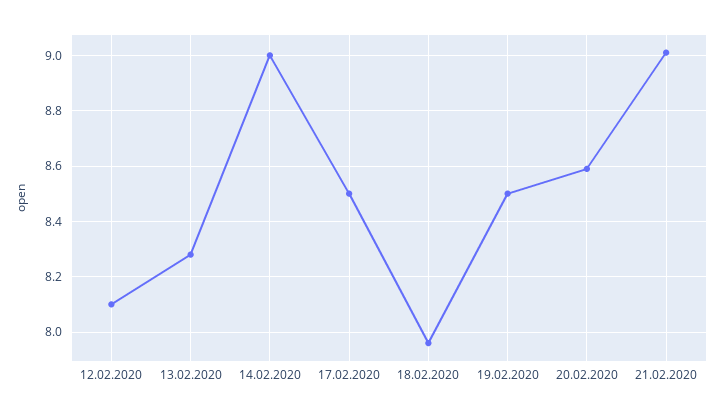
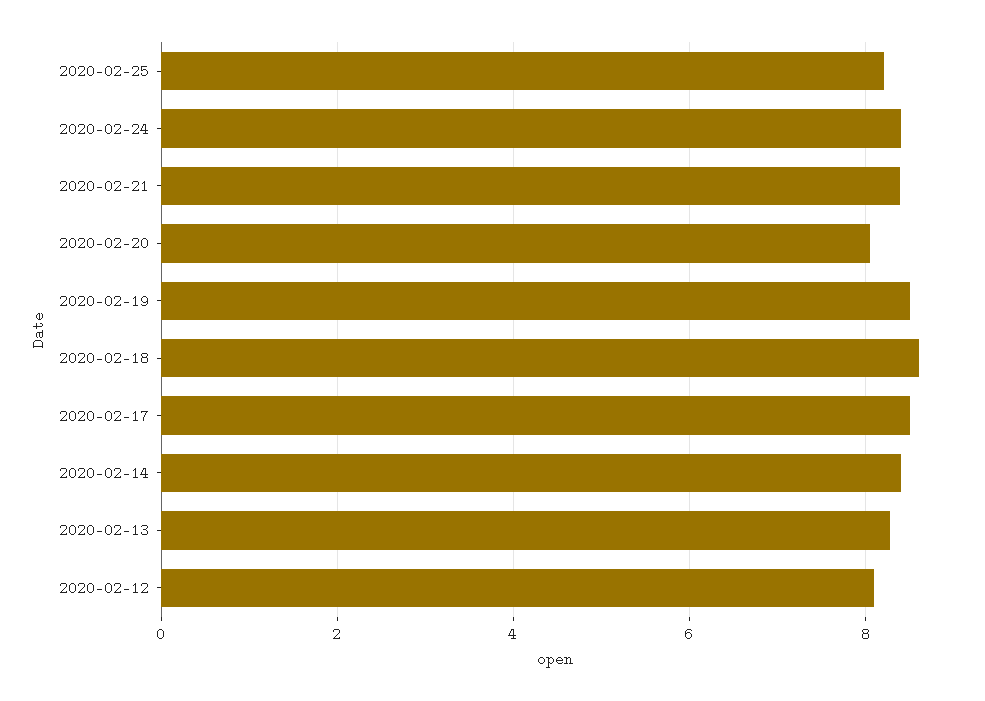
14.02.2020: 9 -> 8.4
18.02.2020: 7.95 -> 8.6
20.02.2020: 8.6 -> 8
21.02.2020: 9 -> 8.4
2020-02-25: none -> 8.2
2020-02-24: none -> 8.4

